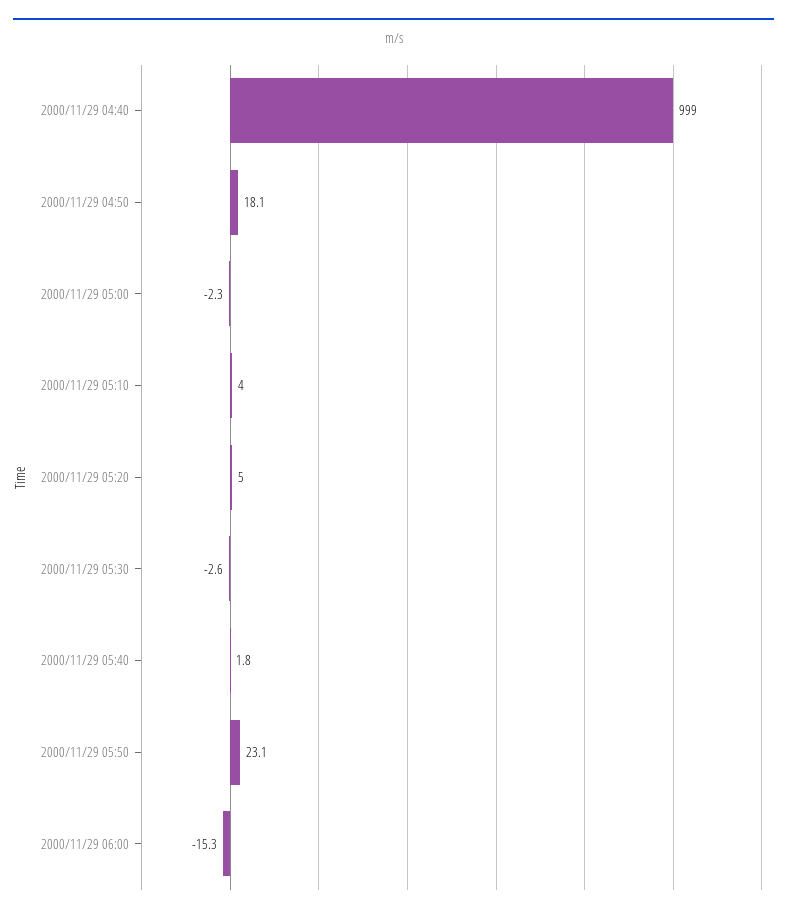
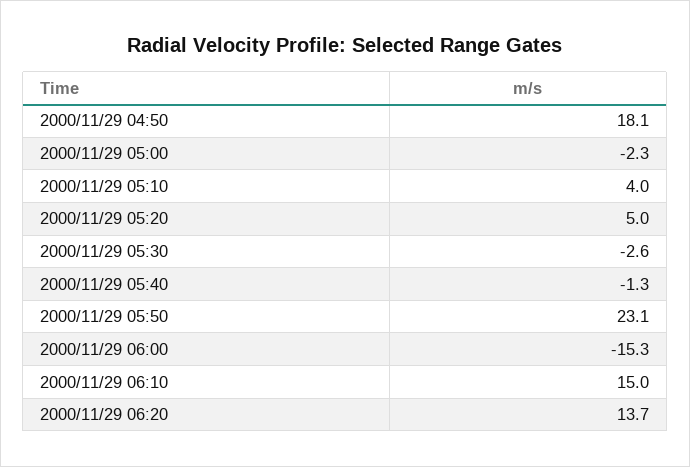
2000/11/29 04:40: 999 -> none
2000/11/29 05:40: 1.8 -> -1.3
2000/11/29 06:10: none -> 15
2000/11/29 06:20: none -> 13.7

